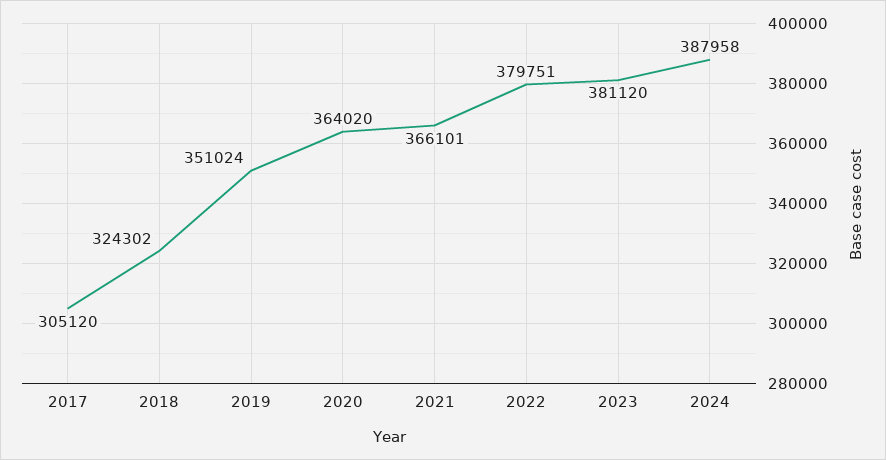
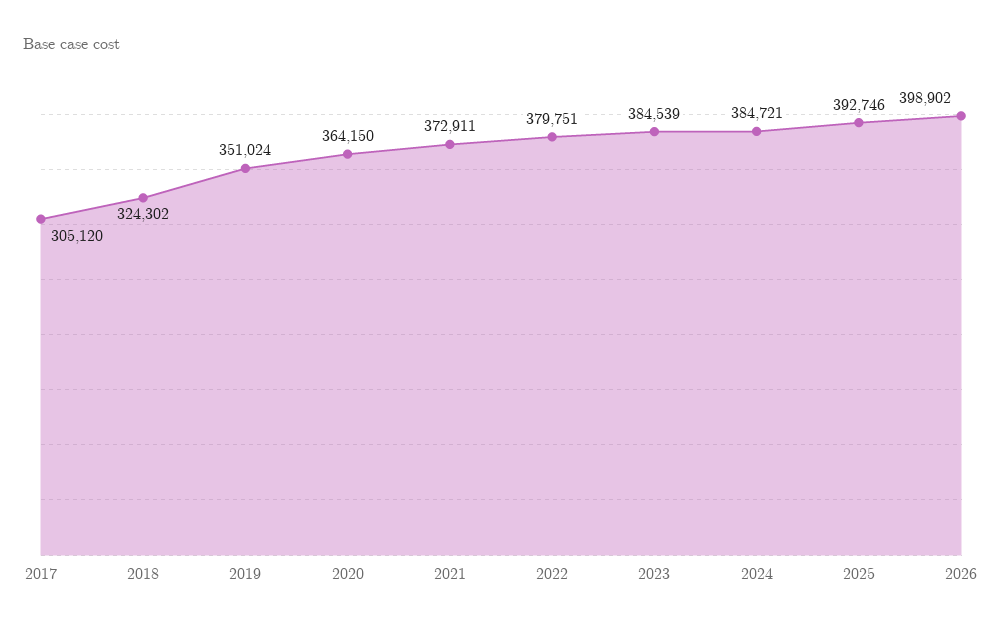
2020: 364020 -> 364150
2021: 366101 -> 372911
2023: 381120 -> 384539
2024: 387958 -> 384721
2025: none -> 392746
2026: none -> 398902

